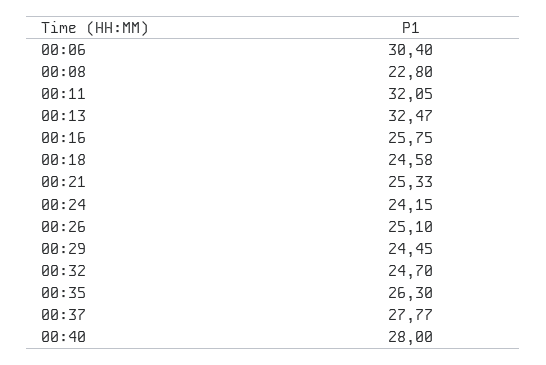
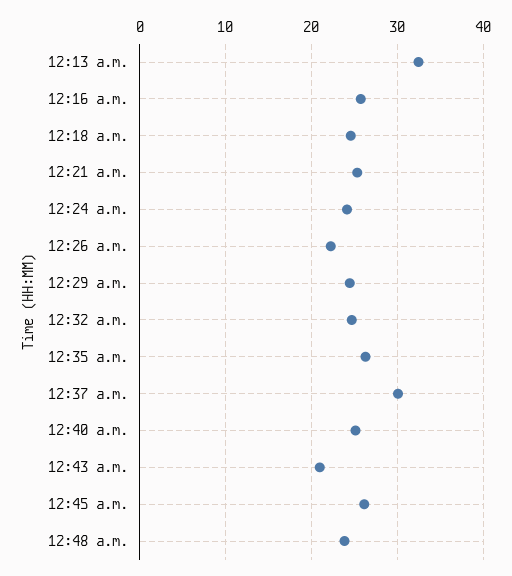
00:06: 30.4 -> none
00:08: 22.8 -> none
00:11: 32.05 -> none
00:26: 25.1 -> 22
00:37: 27.77 -> 30
00:40: 28 -> 25
12:43 a.m.: none -> 21
12:45 a.m.: none -> 26
12:48 a.m.: none -> 24

